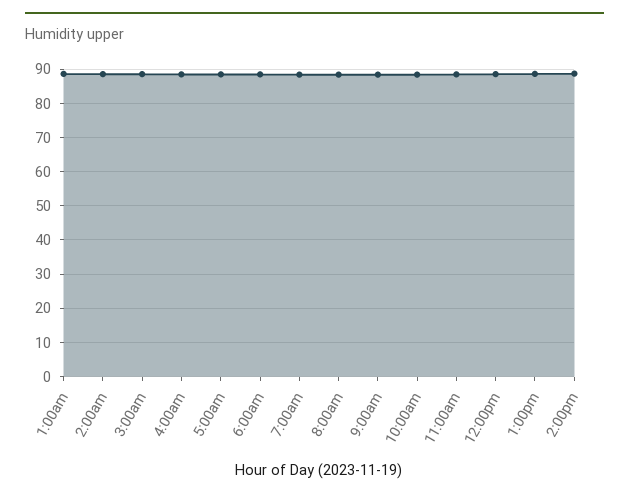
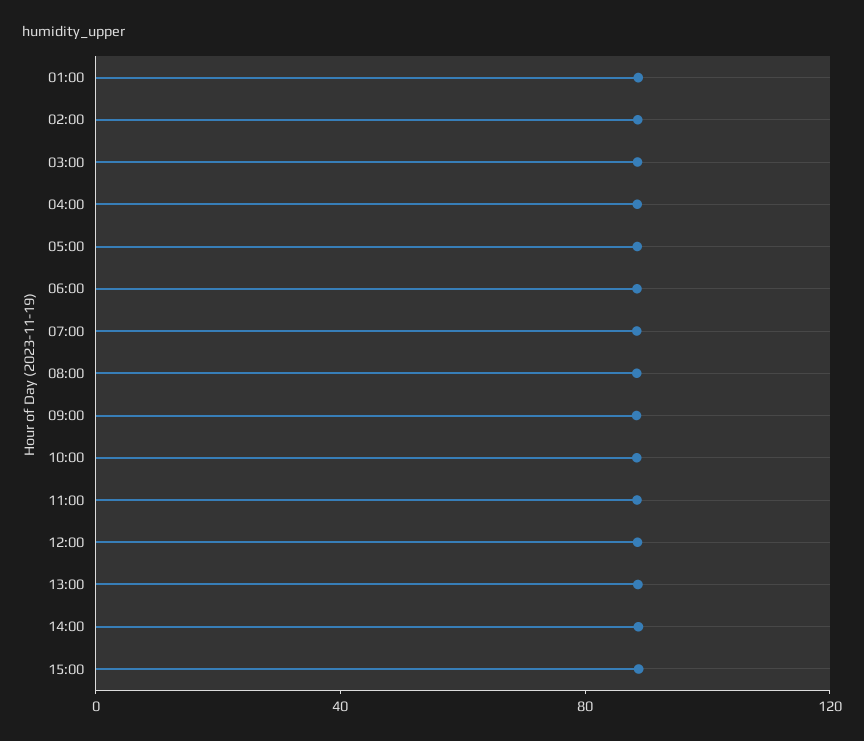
15:00: none -> 90

